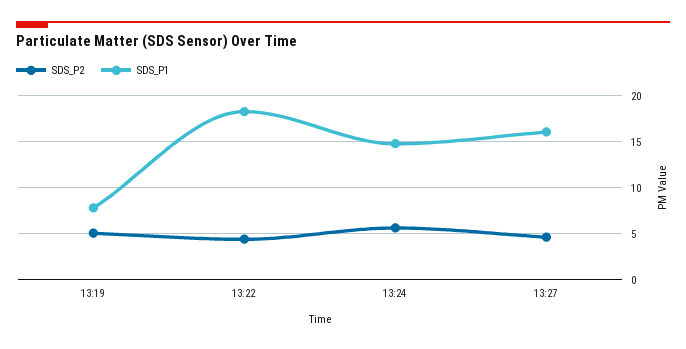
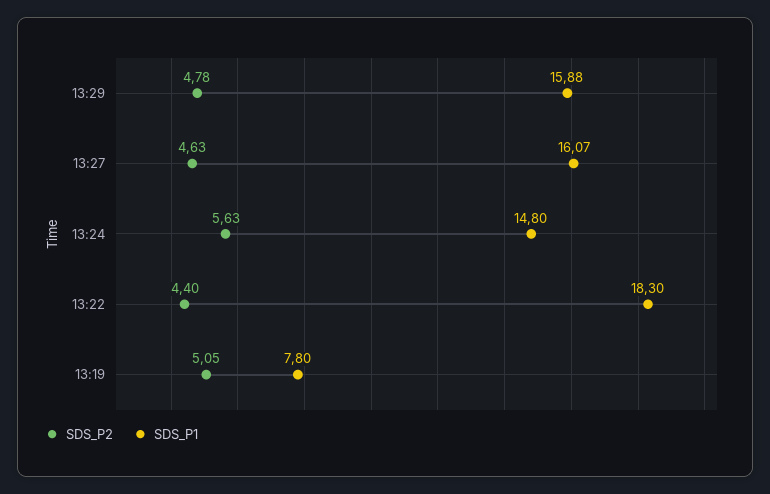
SDS_P2, 13:29: none -> 4.78
SDS_P1, 13:29: none -> 15.88

